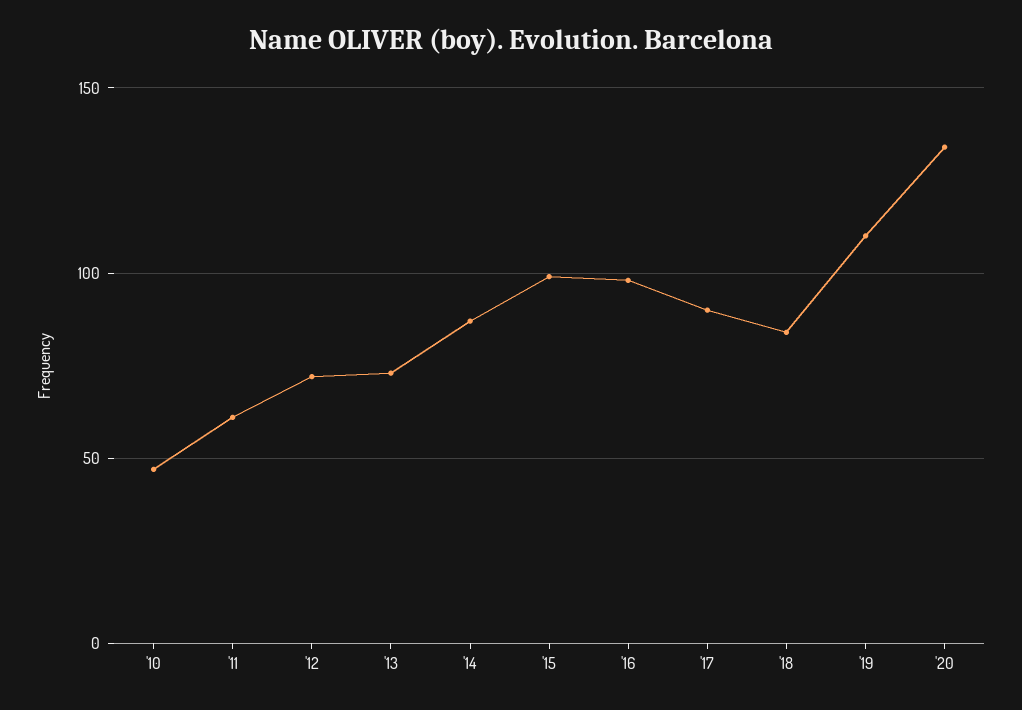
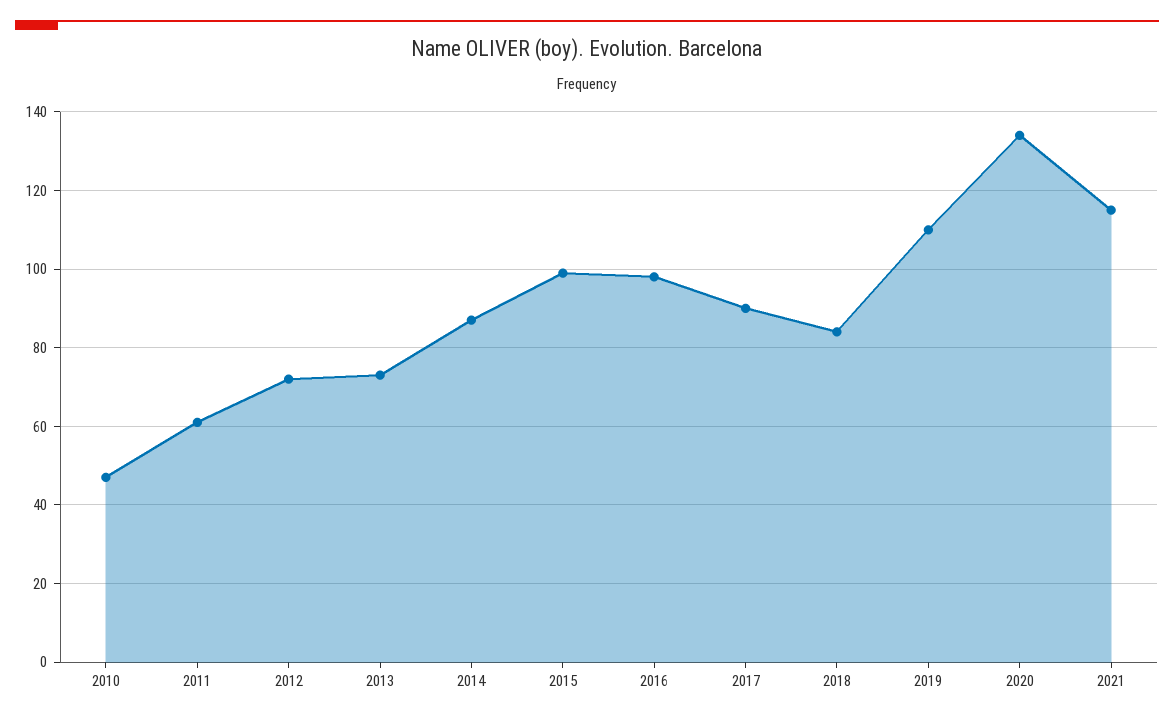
2021: none -> 115

